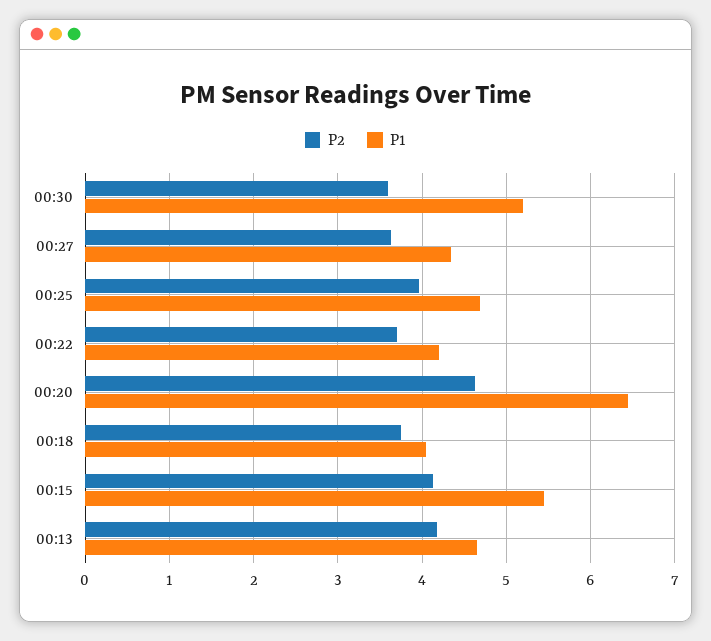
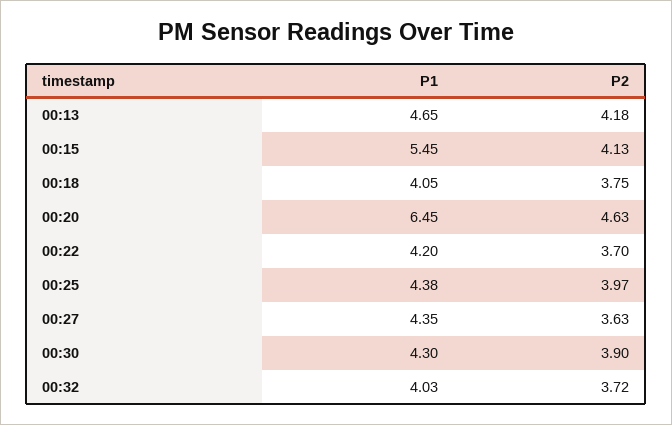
P2, 00:30: 3.6 -> 3.9
P1, 00:30: 5.2 -> 4.3
P1, 00:25: 4.7 -> 4.38
P1, 00:32: none -> 4.03
P2, 00:32: none -> 3.72

